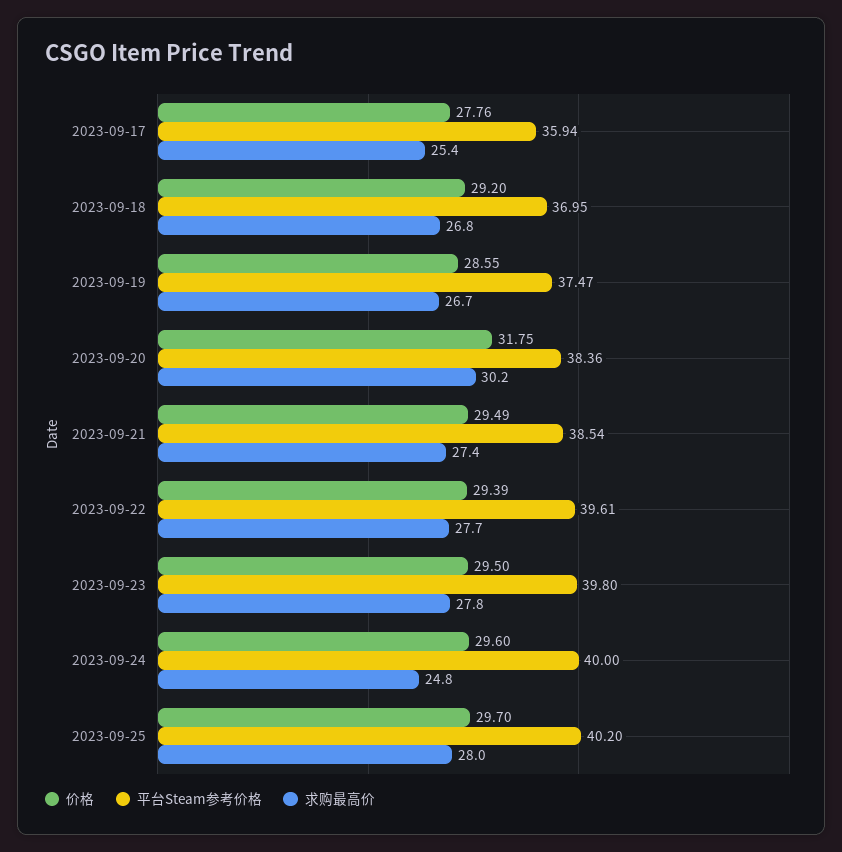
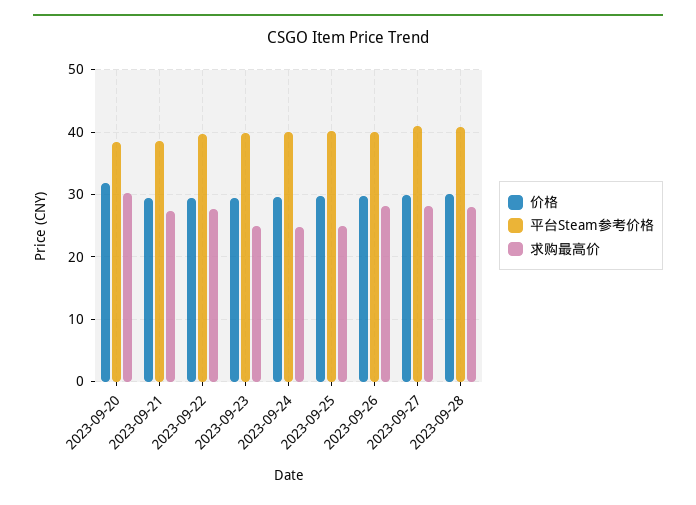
价格, 2023-09-17: 27.76 -> none
平台Steam参考价格, 2023-09-17: 35.94 -> none
求购最高价, 2023-09-17: 25.4 -> none
价格, 2023-09-18: 29.2 -> none
平台Steam参考价格, 2023-09-18: 36.95 -> none
求购最高价, 2023-09-18: 26.8 -> none
价格, 2023-09-19: 28.55 -> none
平台Steam参考价格, 2023-09-19: 37.47 -> none
求购最高价, 2023-09-19: 26.7 -> none
求购最高价, 2023-09-23: 27.8 -> 25
求购最高价, 2023-09-25: 28 -> 25
价格, 2023-09-26: none -> 30
平台Steam参考价格, 2023-09-26: none -> 40
求购最高价, 2023-09-26: none -> 28
价格, 2023-09-27: none -> 30
平台Steam参考价格, 2023-09-27: none -> 41
求购最高价, 2023-09-27: none -> 28
价格, 2023-09-28: none -> 30
平台Steam参考价格, 2023-09-28: none -> 41
求购最高价, 2023-09-28: none -> 28

